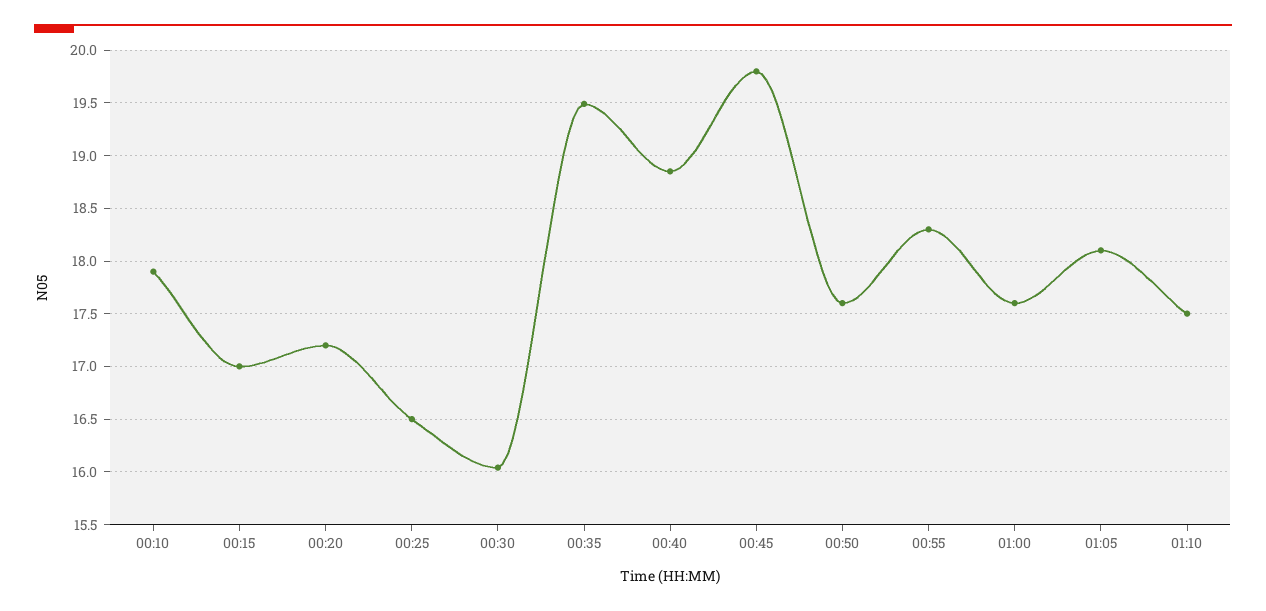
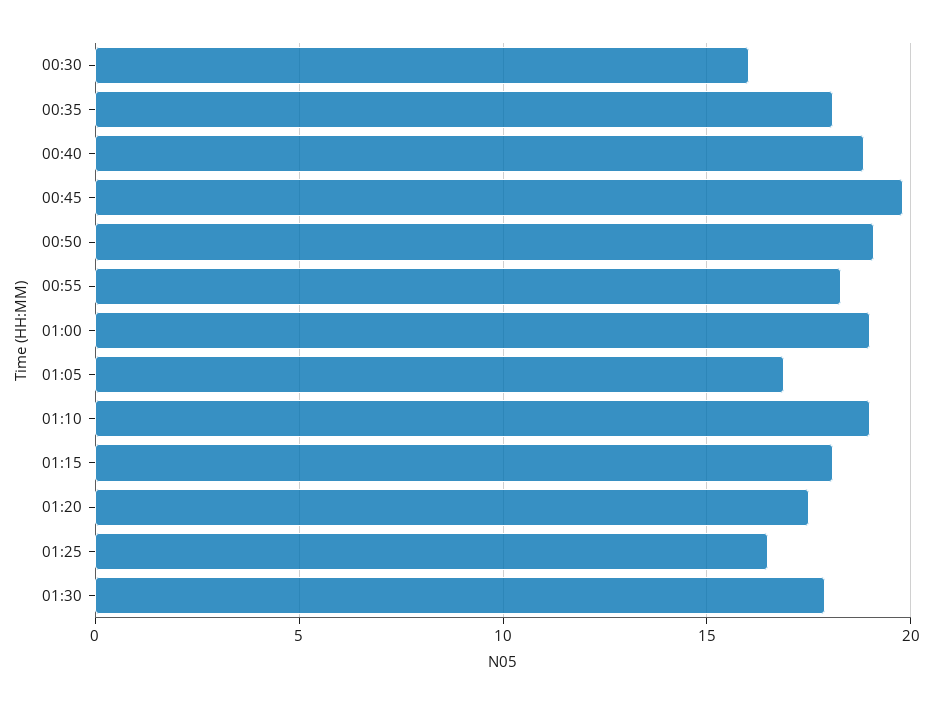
00:10: 17.9 -> none
00:15: 17 -> none
00:20: 17.2 -> none
00:25: 16.5 -> none
00:35: 19.5 -> 18
00:50: 17.6 -> 19
01:00: 17.6 -> 19
01:05: 18.1 -> 17
01:10: 17.5 -> 19
01:15: none -> 18
01:20: none -> 17.5
01:25: none -> 16.5
01:30: none -> 18

